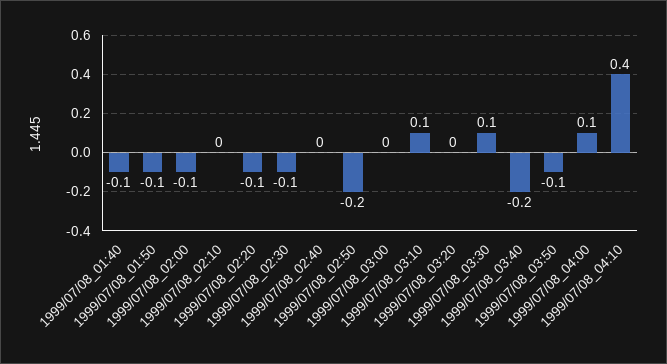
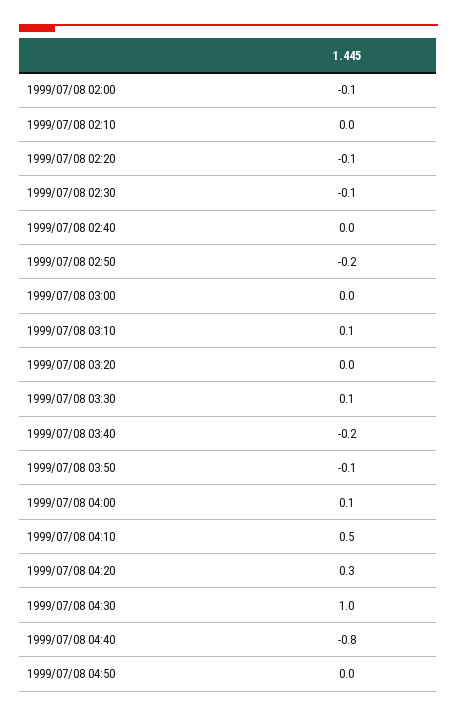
1999/07/08_01:40: -0.1 -> none
1999/07/08_01:50: -0.1 -> none
1999/07/08_04:10: 0.4 -> 0.5
1999/07/08 04:20: none -> 0.3
1999/07/08 04:30: none -> 1
1999/07/08 04:40: none -> -0.8
1999/07/08 04:50: none -> 0

